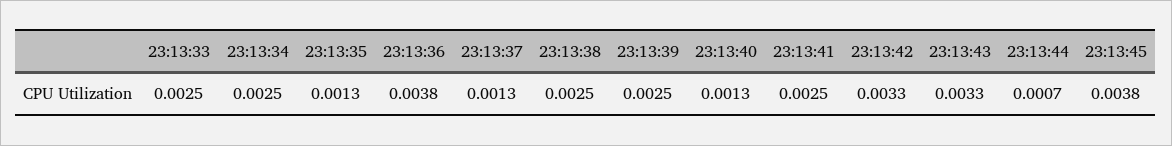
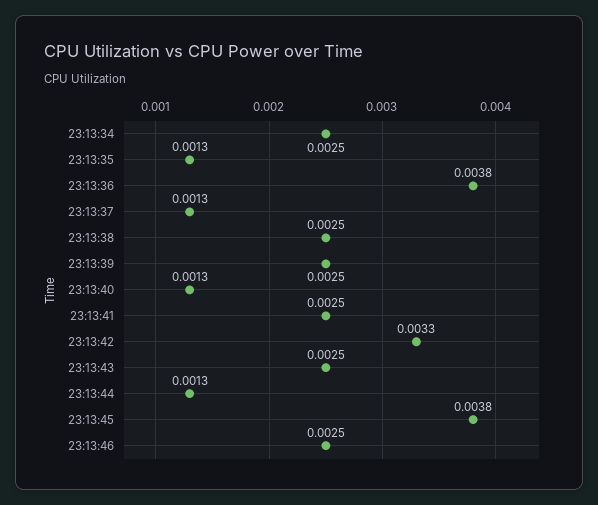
23:13:33: 0.0025 -> none
23:13:43: 0.0033 -> 0.0025
23:13:44: 0.0007 -> 0.0013
23:13:46: none -> 0.0025

